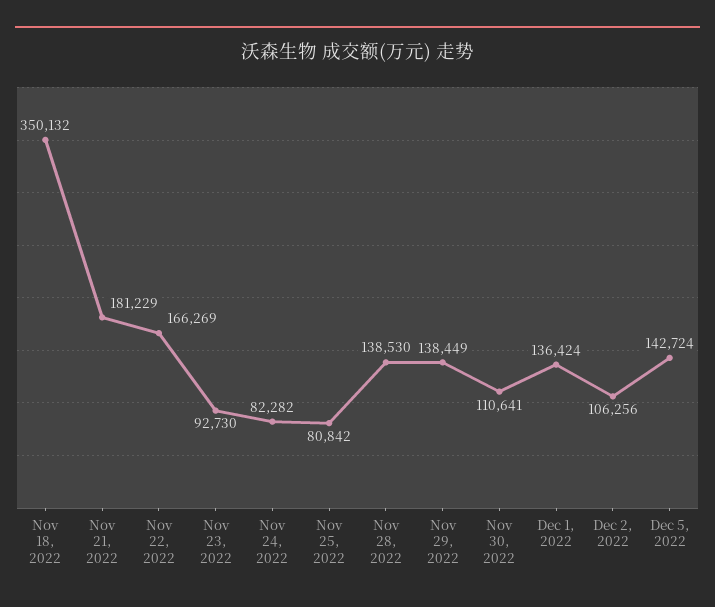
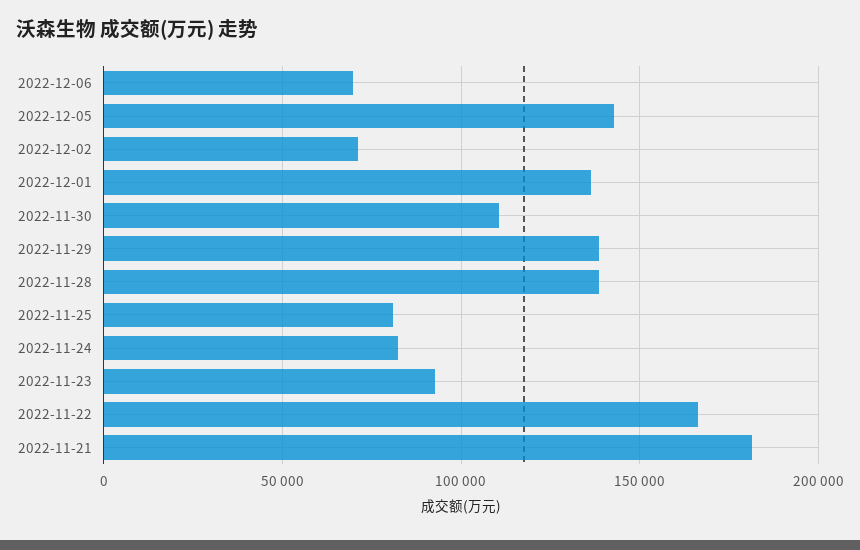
Nov 18, 2022: 350132 -> none
Dec 2, 2022: 106256 -> 70000
2022-12-06: none -> 70000

